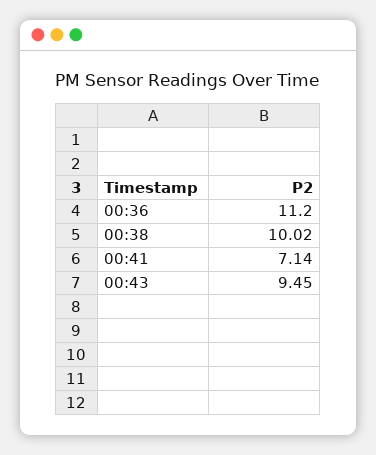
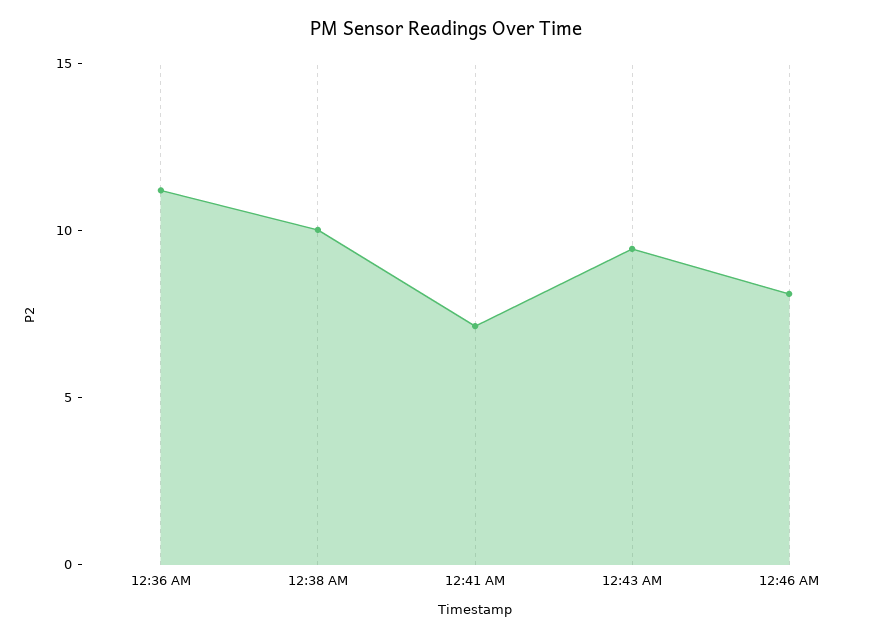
12:46 AM: none -> 8

